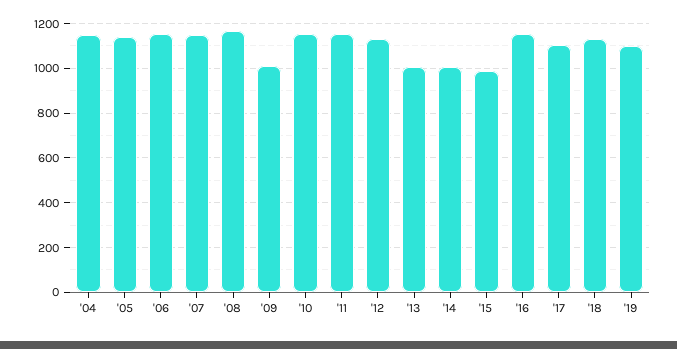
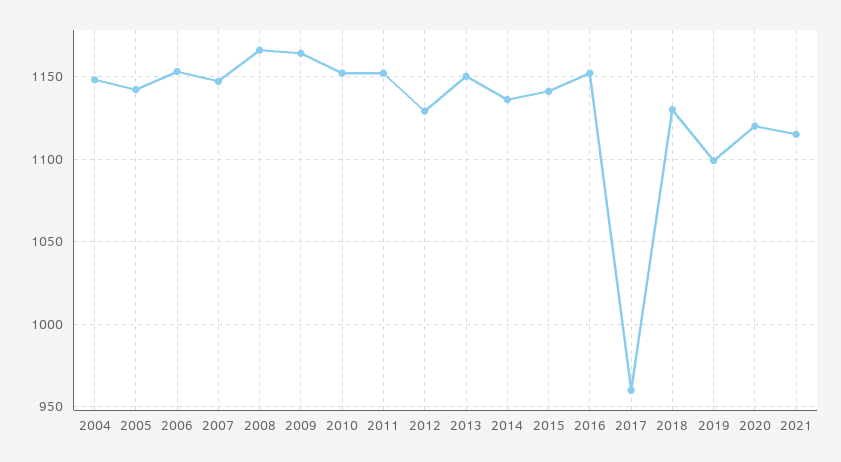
'09: 1000 -> 1165
'13: 1000 -> 1150
'14: 1000 -> 1135
'15: 1000 -> 1140
'17: 1100 -> 960
2020: none -> 1120
2021: none -> 1115

